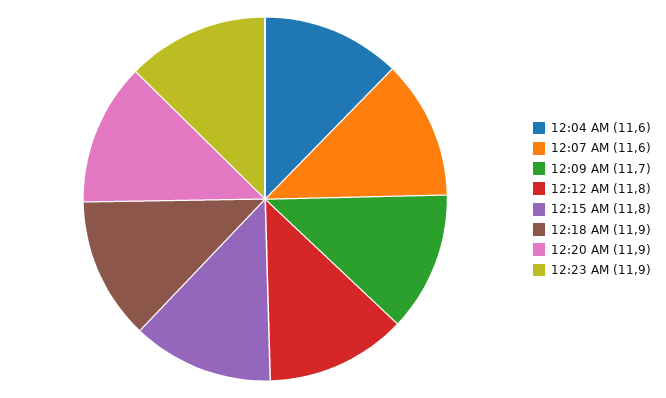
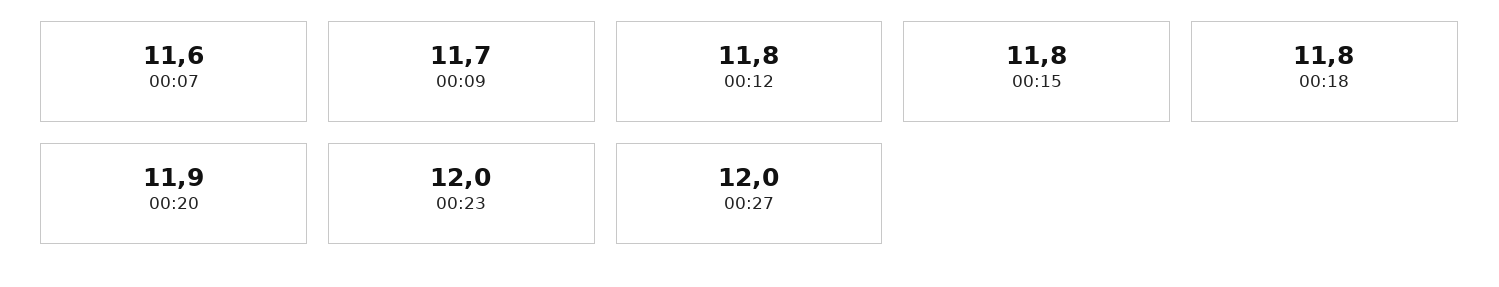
12:04 AM: 11.6 -> none
12:18 AM: 11.9 -> 11.8
12:23 AM: 11.9 -> 12
00:27: none -> 12

